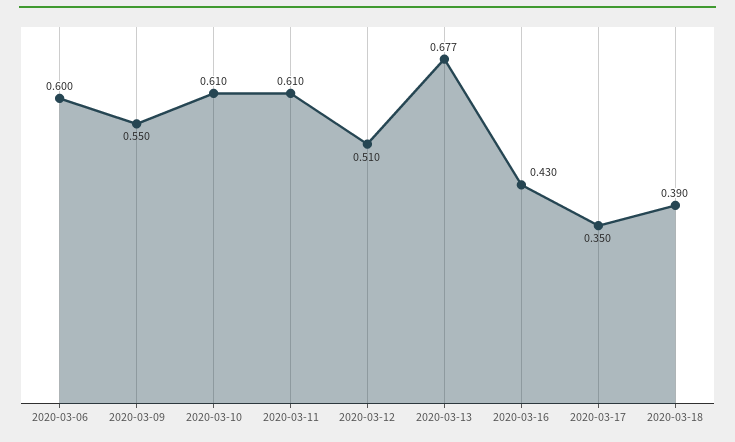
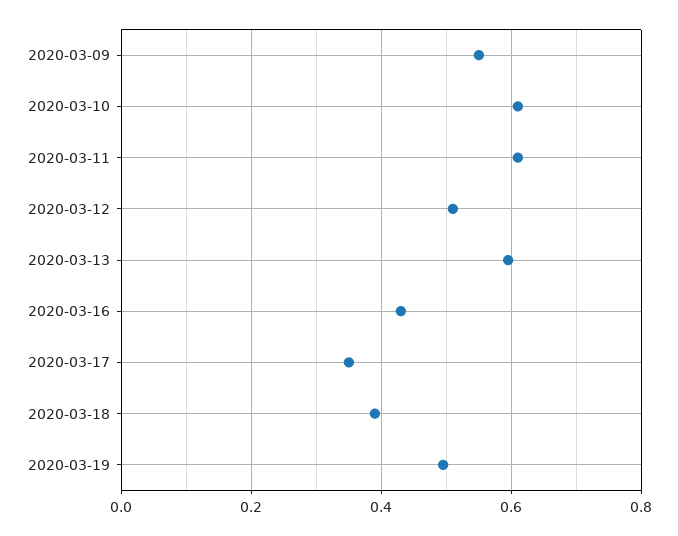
2020-03-06: 0.6 -> none
2020-03-13: 0.677 -> 0.6
2020-03-19: none -> 0.5

